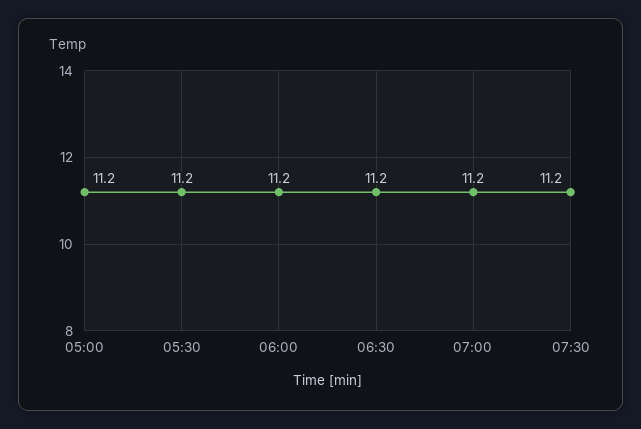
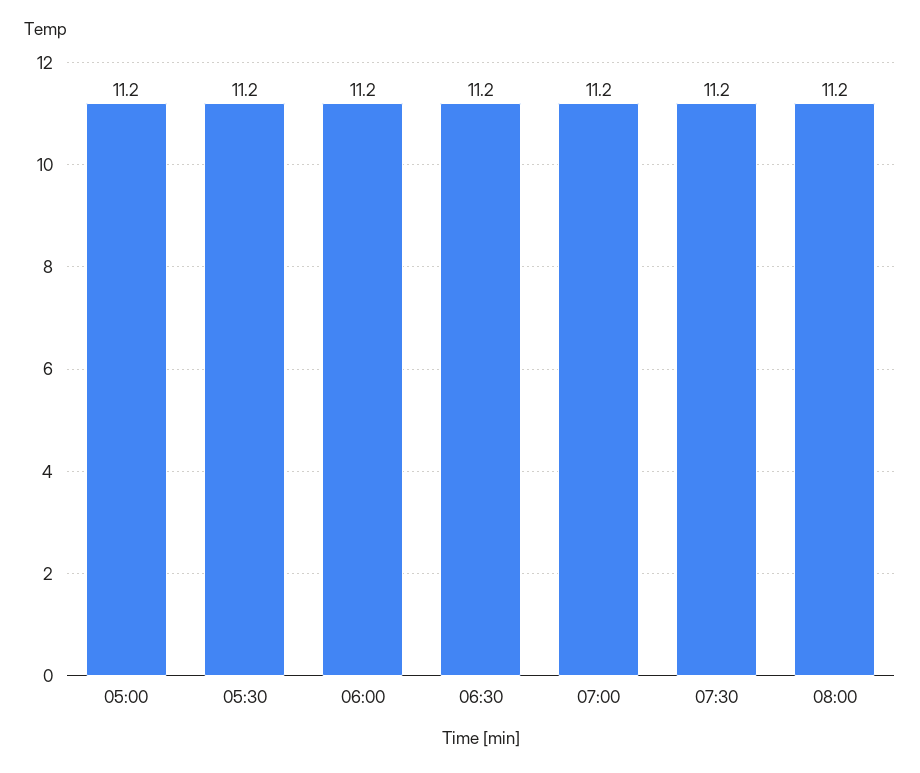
08:00: none -> 11.2

